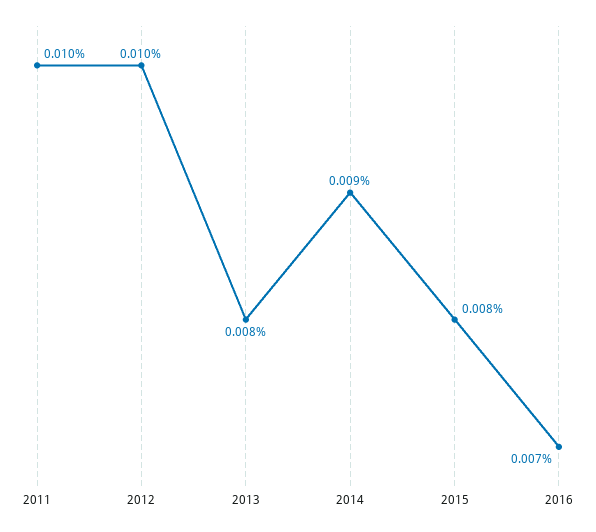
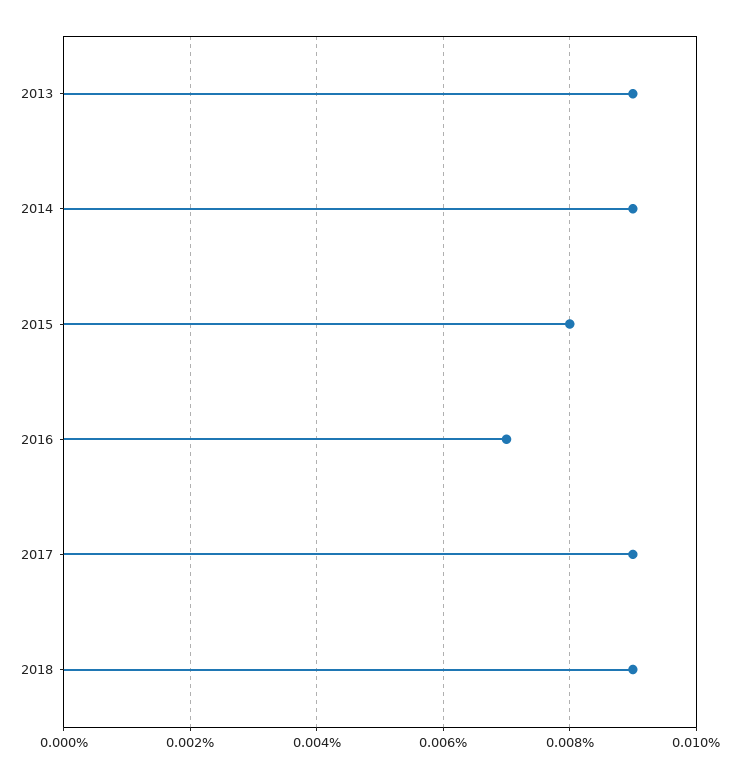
2011: 0.01 -> none
2012: 0.01 -> none
2013: 0.008 -> 0.009
2017: none -> 0.009
2018: none -> 0.009

